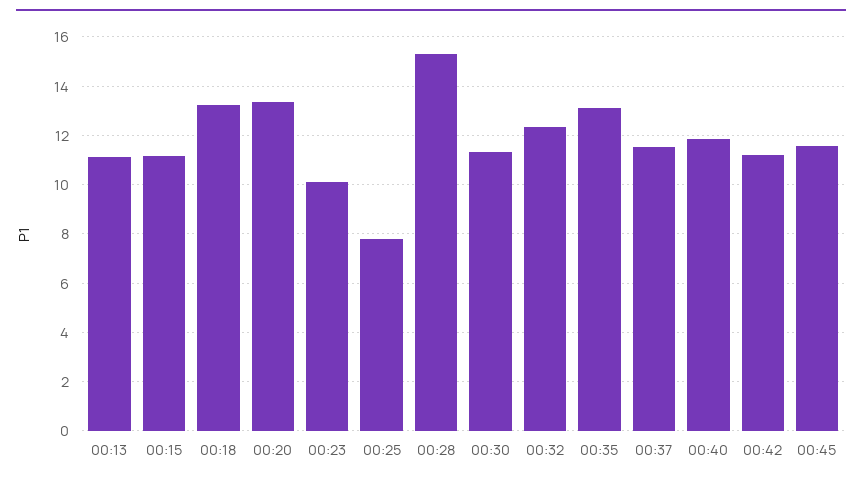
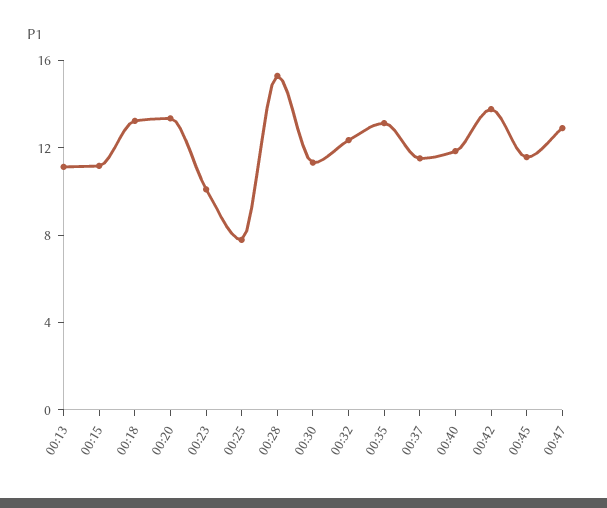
00:42: 11.25 -> 14
00:47: none -> 13

